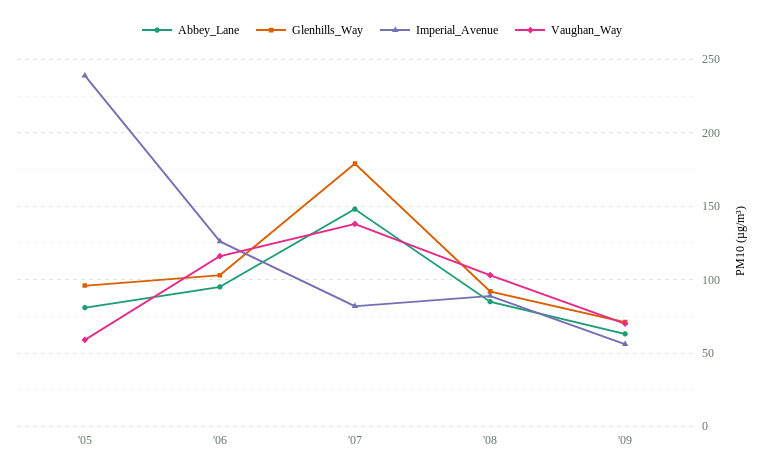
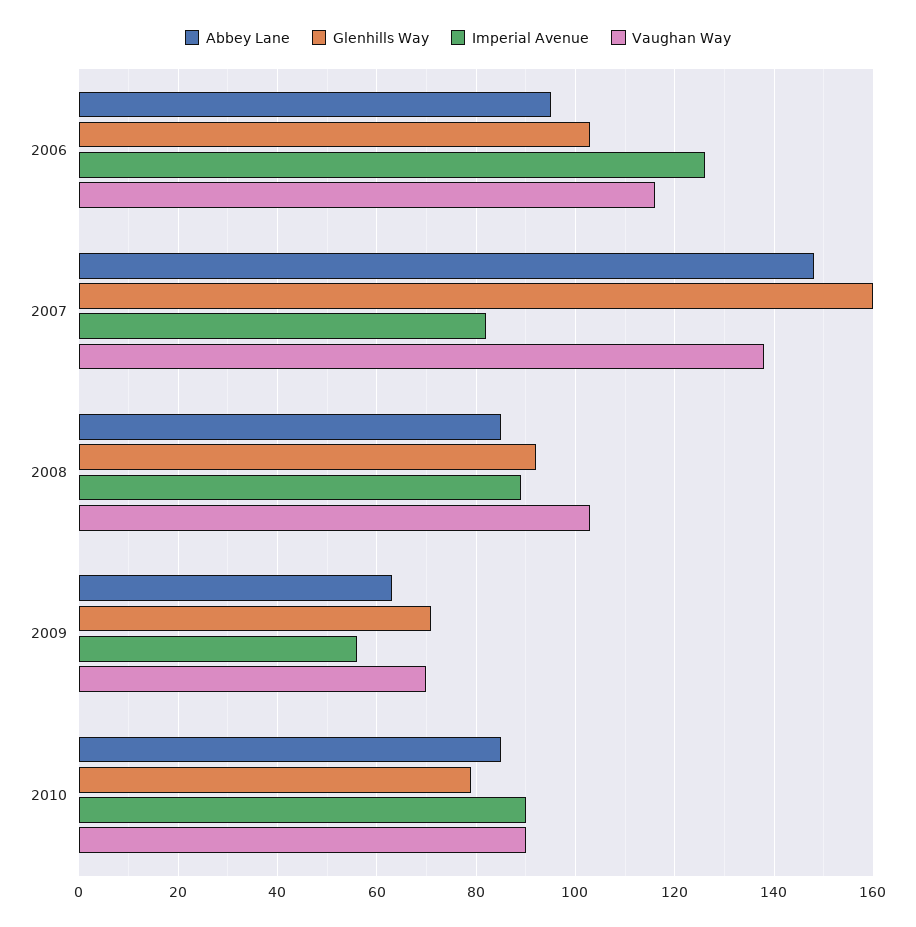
Abbey_Lane, '05: 80 -> none
Glenhills_Way, '05: 95 -> none
Imperial_Avenue, '05: 240 -> none
Vaughan_Way, '05: 60 -> none
Glenhills_Way, '07: 180 -> 160
Abbey_Lane, 2010: none -> 85
Glenhills_Way, 2010: none -> 80
Imperial_Avenue, 2010: none -> 90
Vaughan_Way, 2010: none -> 90

